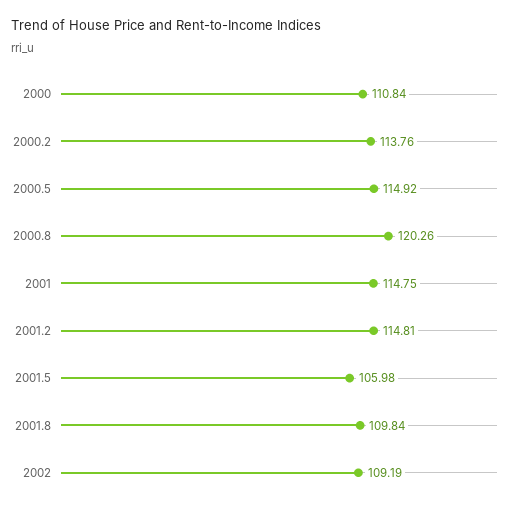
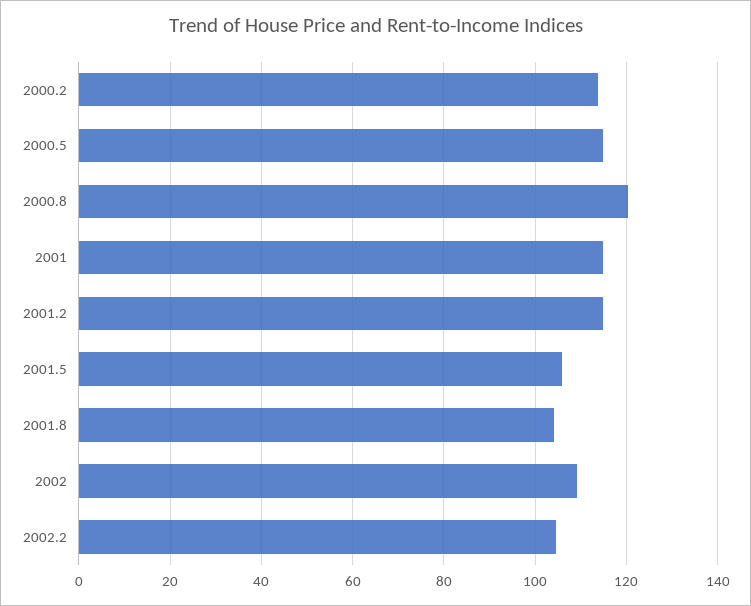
2000: 110.84 -> none
2001.8: 109.84 -> 104
2002.2: none -> 104

